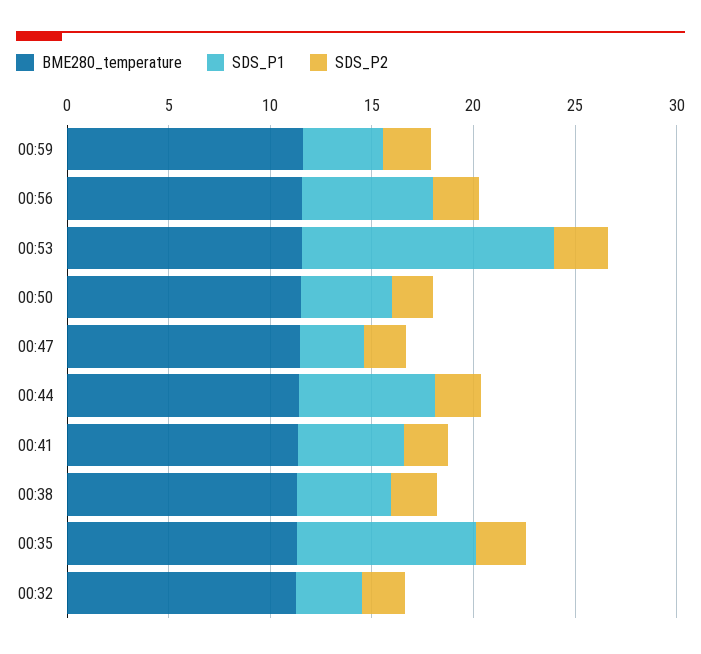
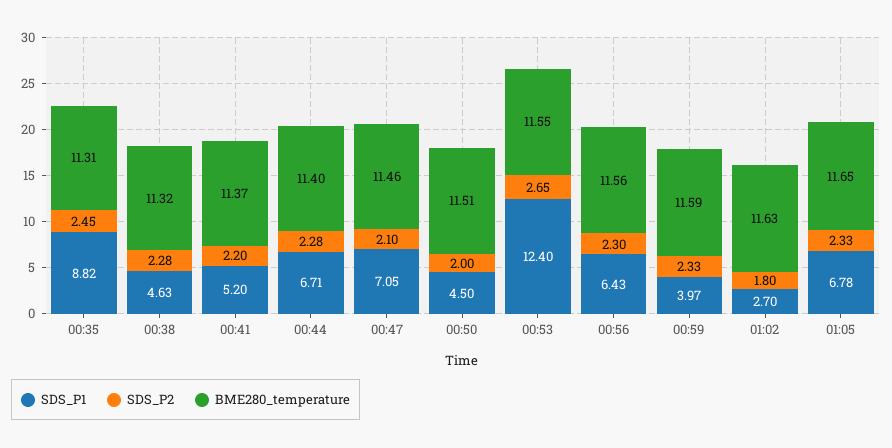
SDS_P1, 00:47: 3 -> 7.05
BME280_temperature, 00:32: 11 -> none
SDS_P1, 00:32: 3 -> none
SDS_P2, 00:32: 2 -> none
SDS_P1, 01:02: none -> 2.7
SDS_P2, 01:02: none -> 1.8
BME280_temperature, 01:02: none -> 11.63
SDS_P1, 01:05: none -> 6.78
SDS_P2, 01:05: none -> 2.33
BME280_temperature, 01:05: none -> 11.65

